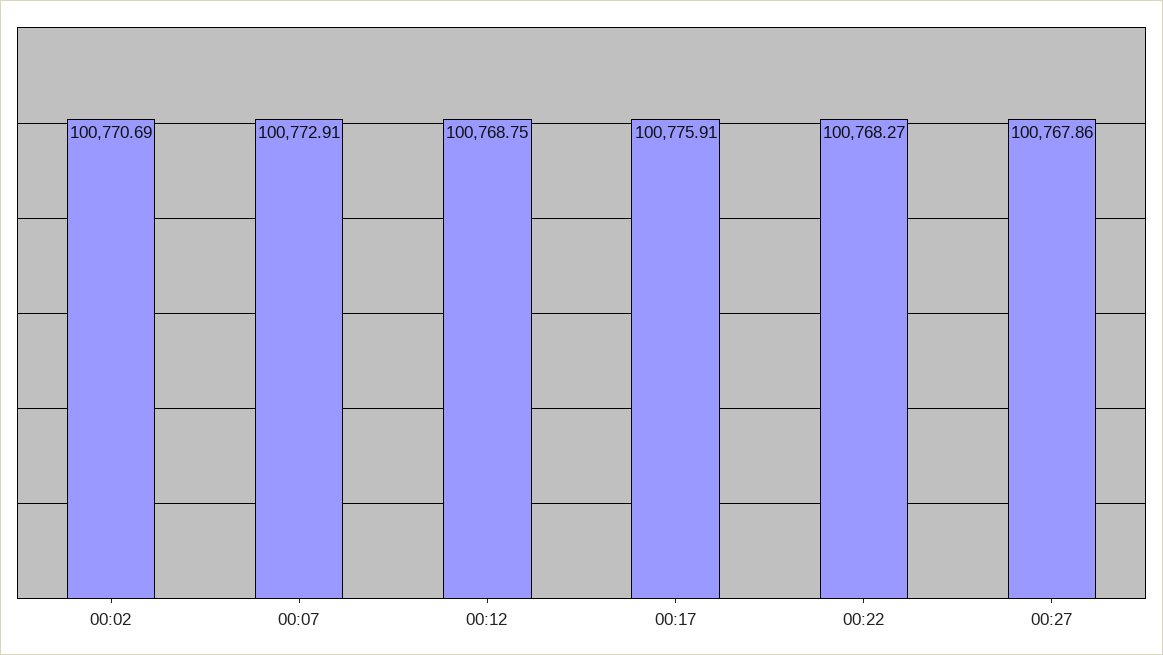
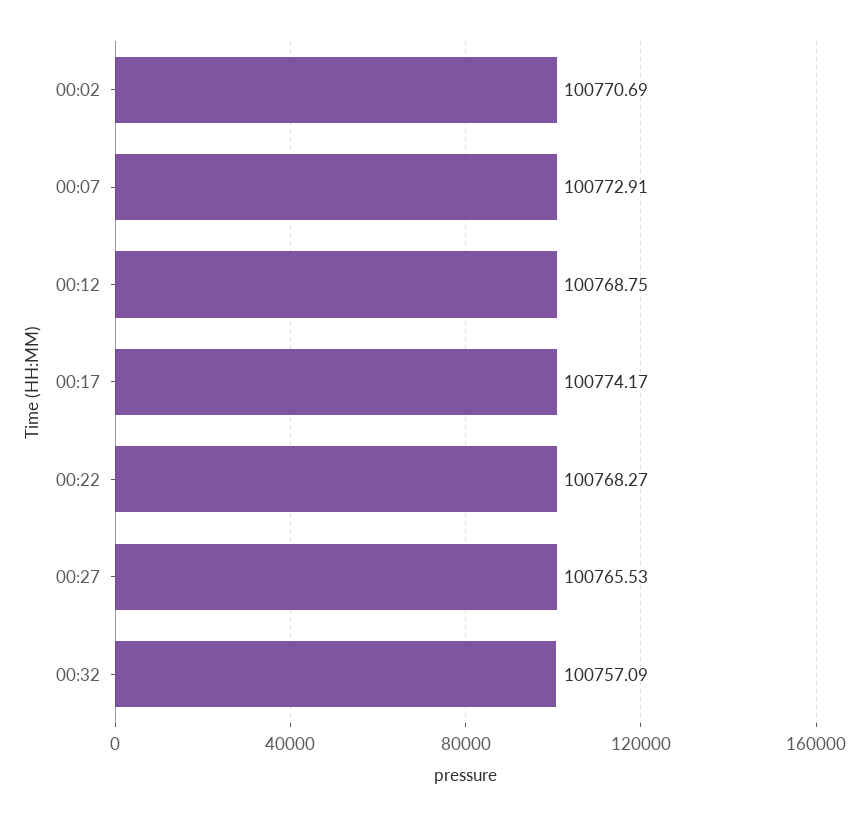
00:17: 100775.91 -> 100774.17
00:27: 100767.86 -> 100765.53
00:32: none -> 100757.09

